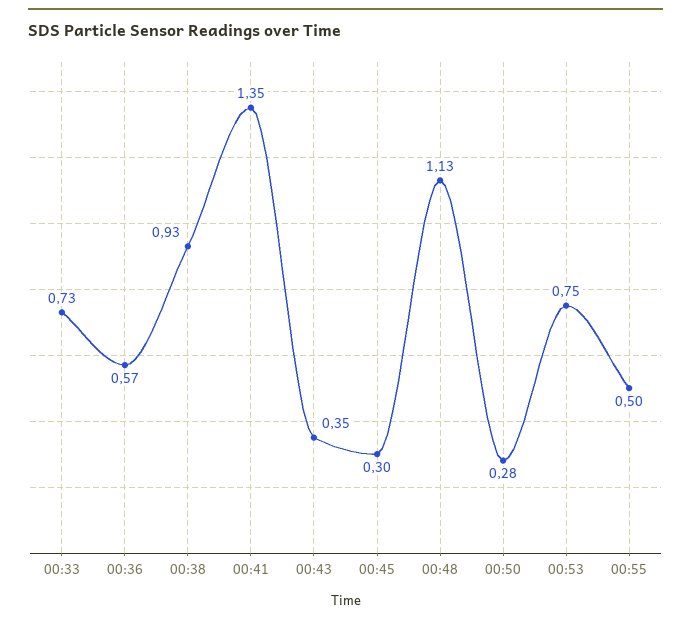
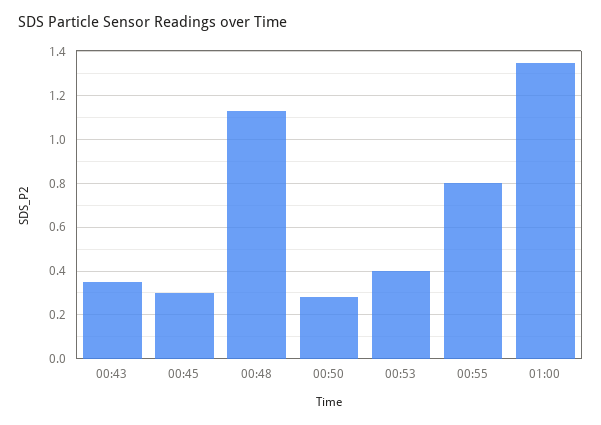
00:33: 0.73 -> none
00:36: 0.57 -> none
00:38: 0.93 -> none
00:41: 1.35 -> none
00:53: 0.75 -> 0.4
00:55: 0.5 -> 0.8
01:00: none -> 1.35

